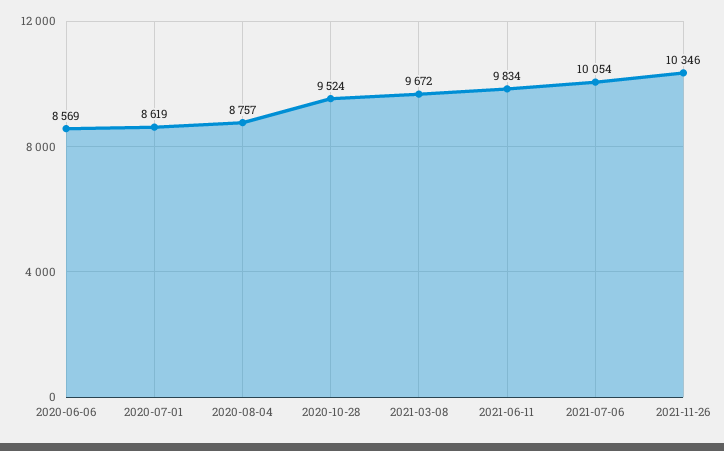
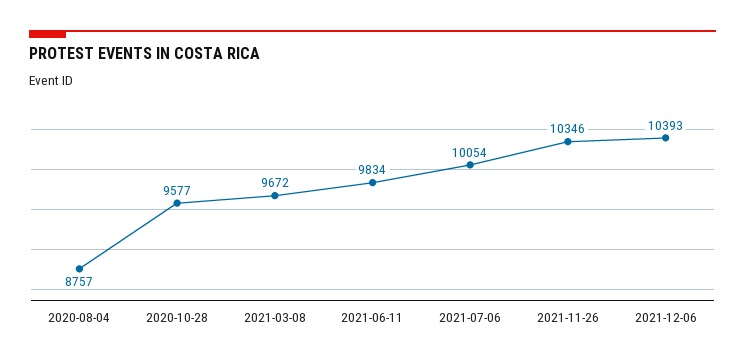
2020-06-06: 8569 -> none
2020-07-01: 8619 -> none
2020-10-28: 9524 -> 9577
2021-12-06: none -> 10393

